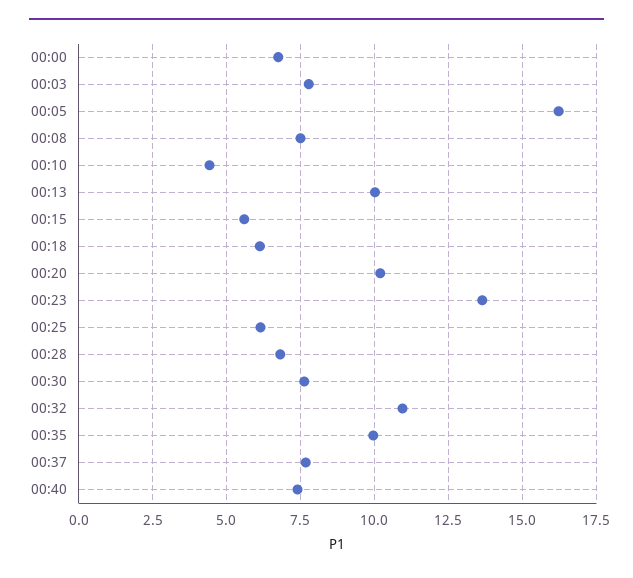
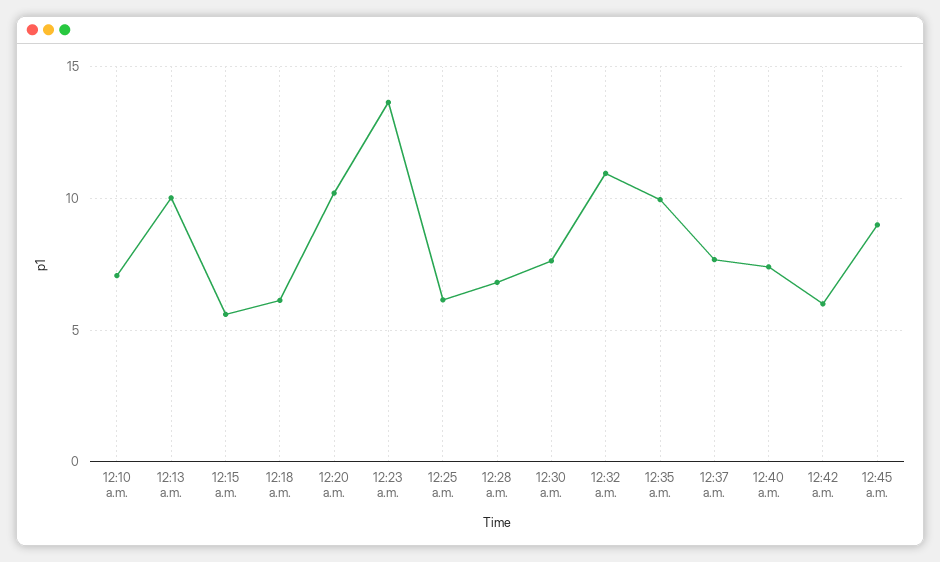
00:00: 6.75 -> none
00:03: 7.75 -> none
00:05: 16.25 -> none
00:08: 7.5 -> none
00:10: 4.5 -> 7
12:42 a.m.: none -> 6
12:45 a.m.: none -> 9

